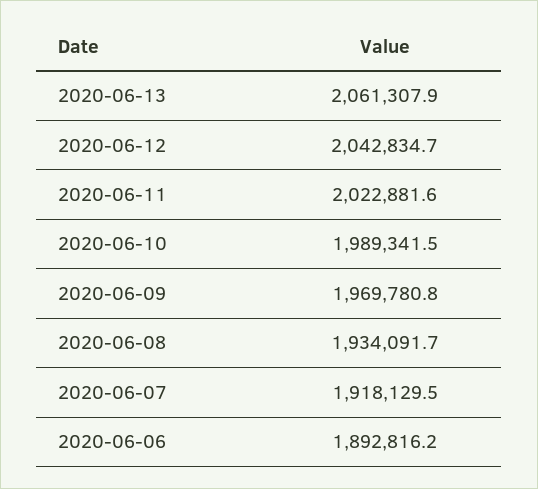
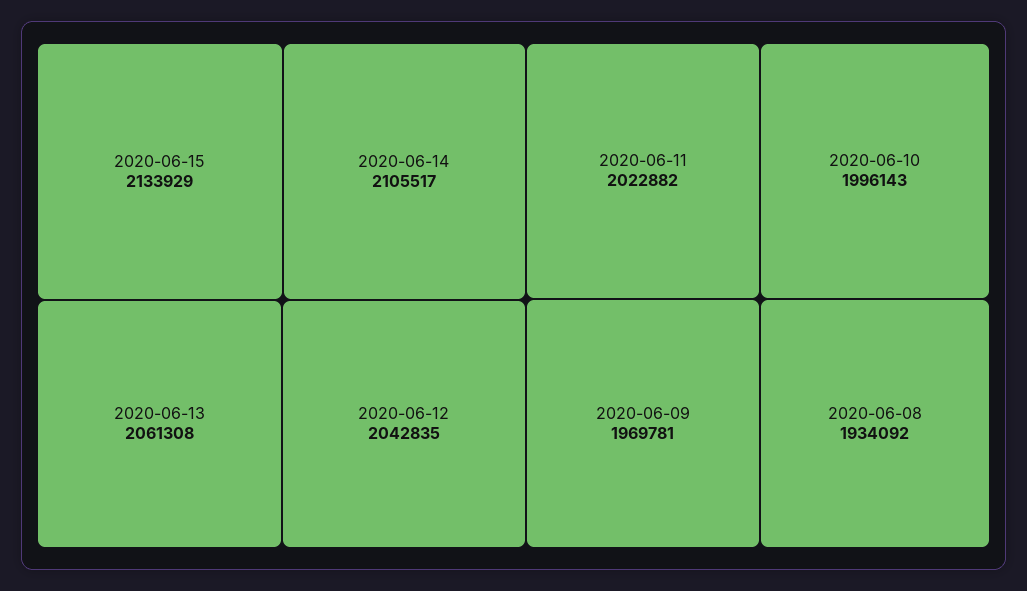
2020-06-10: 1989341.5 -> 1996143
2020-06-07: 1918129.5 -> none
2020-06-06: 1892816.2 -> none
2020-06-15: none -> 2133929
2020-06-14: none -> 2105517

